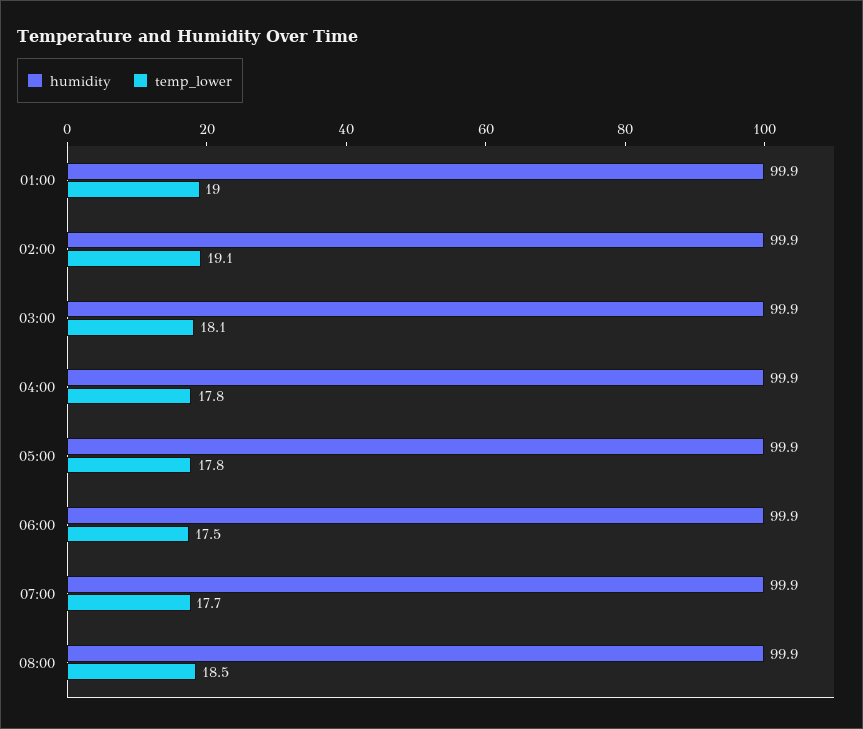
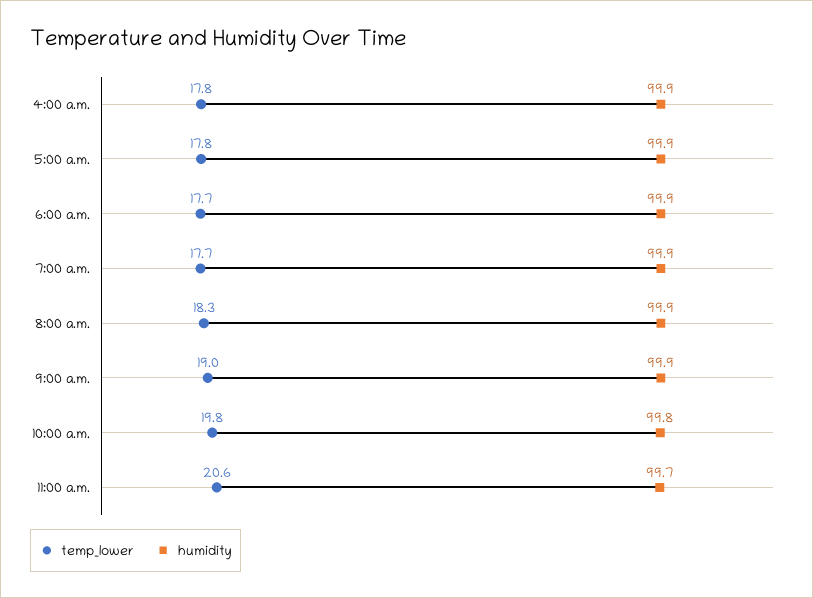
humidity, 01:00: 99.9 -> none
temp_lower, 01:00: 19 -> none
humidity, 02:00: 99.9 -> none
temp_lower, 02:00: 19.1 -> none
humidity, 03:00: 99.9 -> none
temp_lower, 03:00: 18.1 -> none
temp_lower, 06:00: 17.5 -> 17.7
temp_lower, 08:00: 18.5 -> 18.3
temp_lower, 9:00 a.m.: none -> 19
humidity, 9:00 a.m.: none -> 99.9
temp_lower, 10:00 a.m.: none -> 19.8
humidity, 10:00 a.m.: none -> 99.8
temp_lower, 11:00 a.m.: none -> 20.6
humidity, 11:00 a.m.: none -> 99.7

